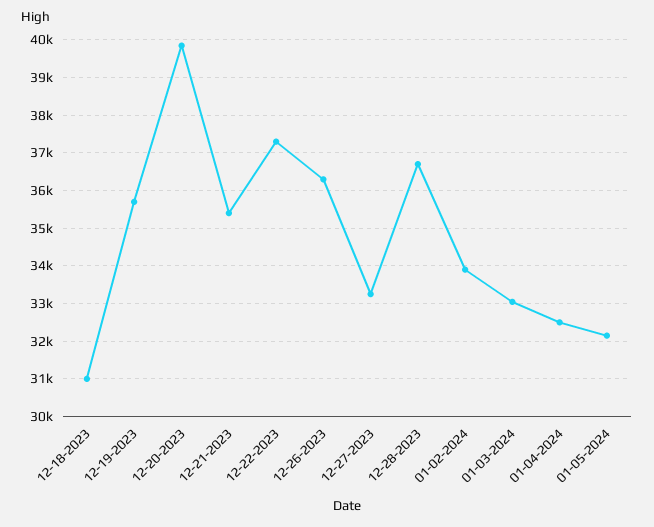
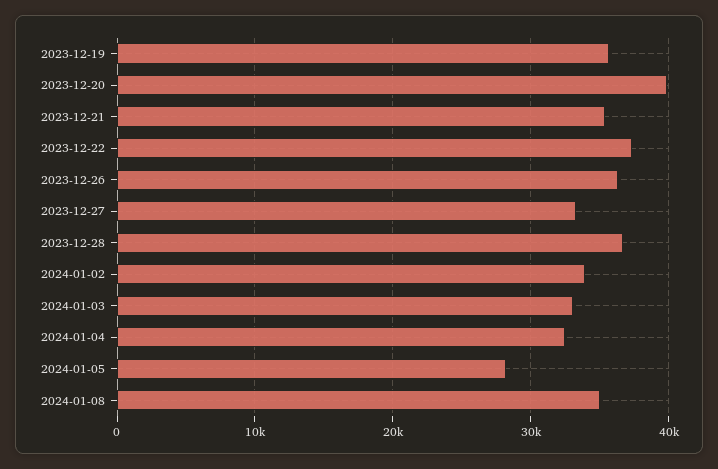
12-18-2023: 31000 -> none
01-05-2024: 32200 -> 28000
2024-01-08: none -> 35000

